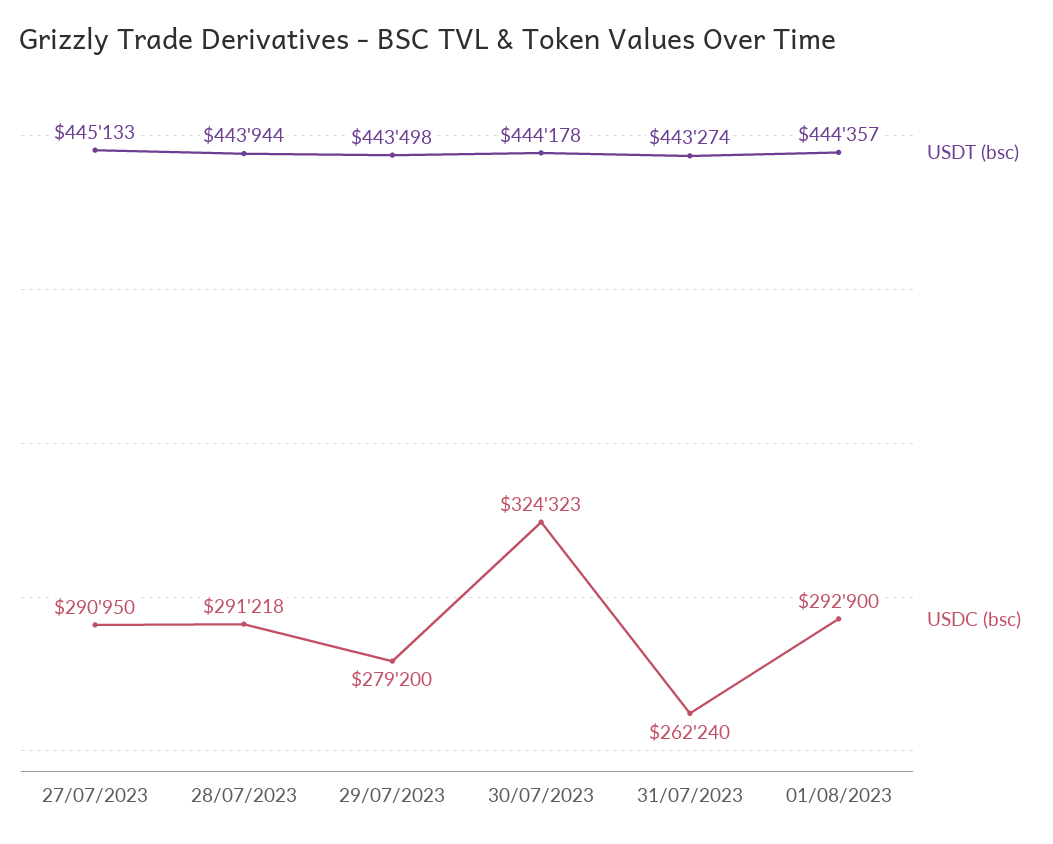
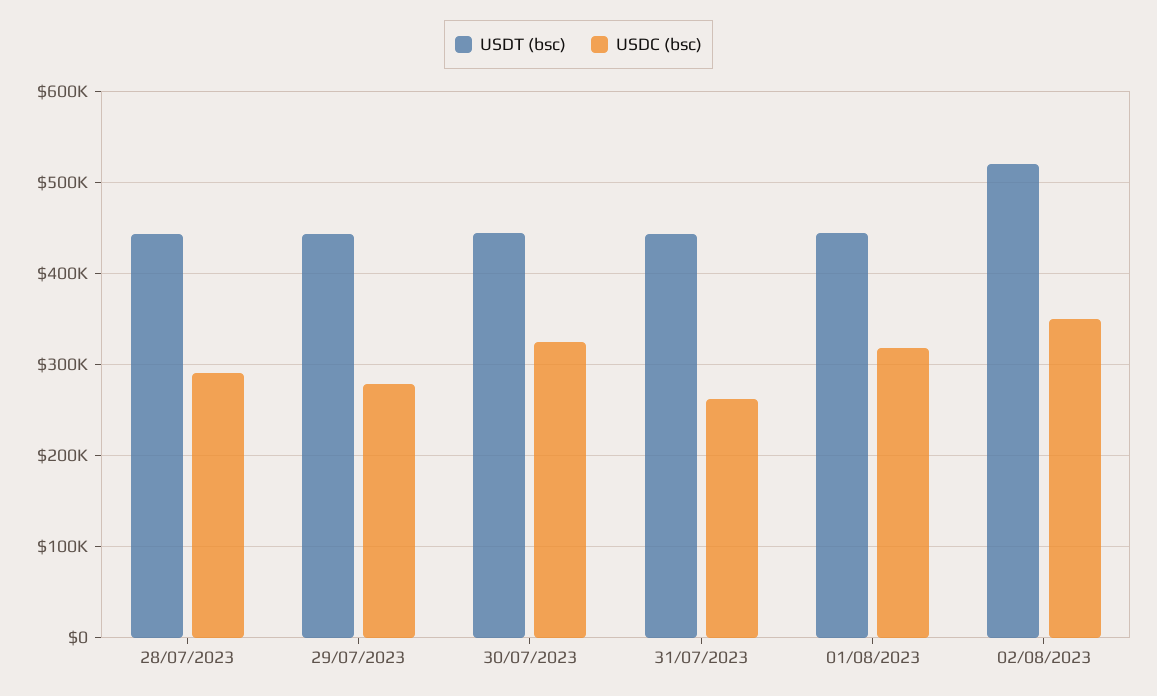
USDT (bsc), 27/07/2023: 445133 -> none
USDC (bsc), 27/07/2023: 290950 -> none
USDC (bsc), 01/08/2023: 292900 -> 320000
USDT (bsc), 02/08/2023: none -> 520000
USDC (bsc), 02/08/2023: none -> 350000

